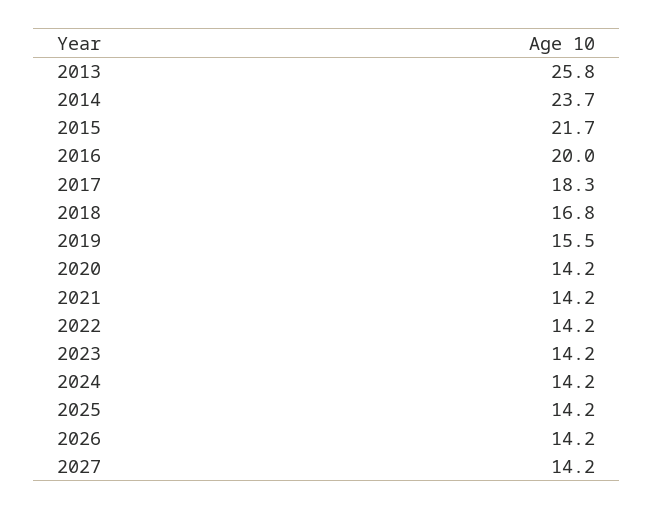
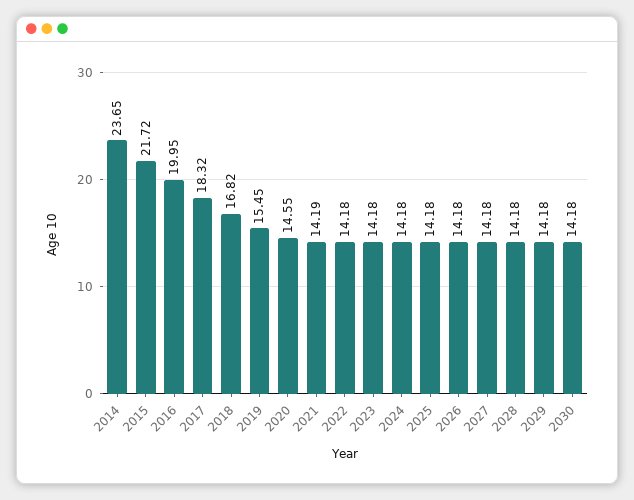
2013: 25.8 -> none
2020: 14.2 -> 14.55
2028: none -> 14.18
2029: none -> 14.18
2030: none -> 14.18

